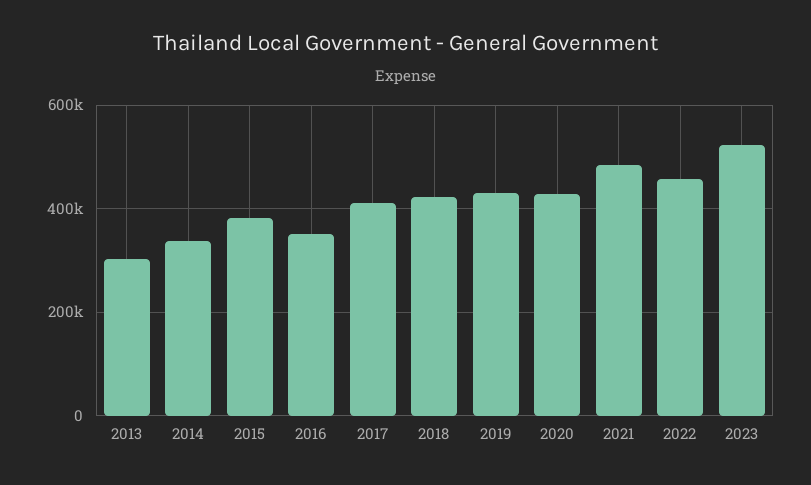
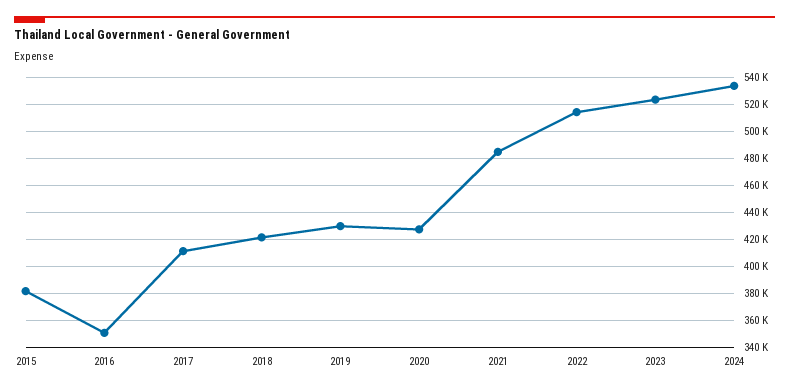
2013: 300000 -> none
2014: 340000 -> none
2022: 460000 -> 515000
2024: none -> 535000

